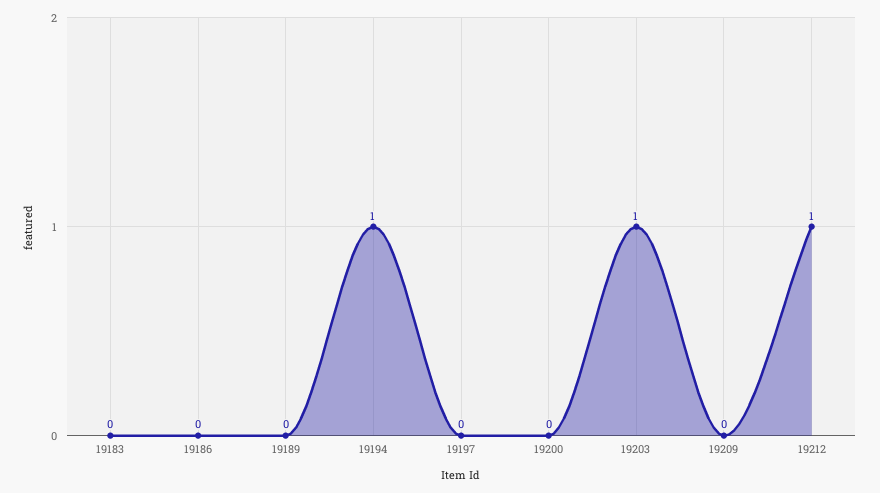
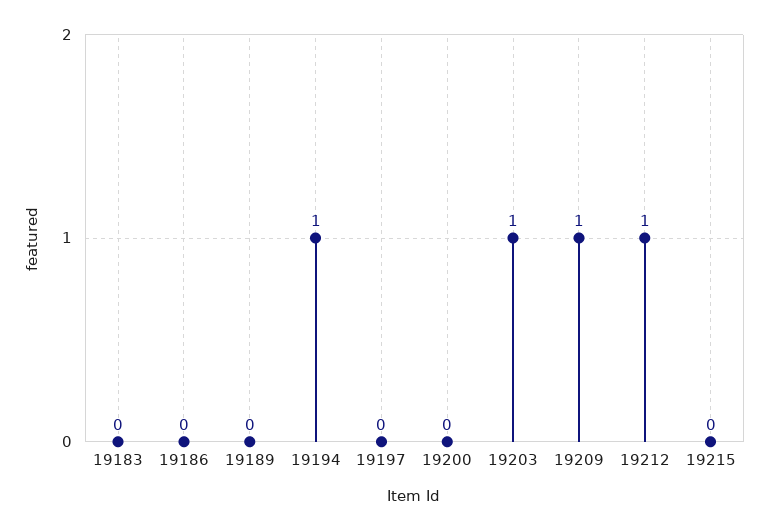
19209: 0 -> 1
19215: none -> 0

